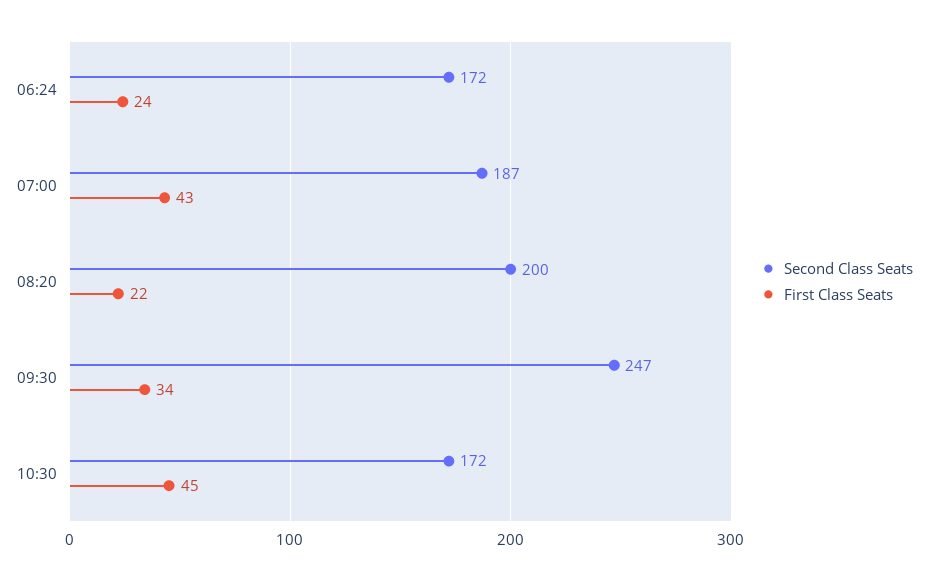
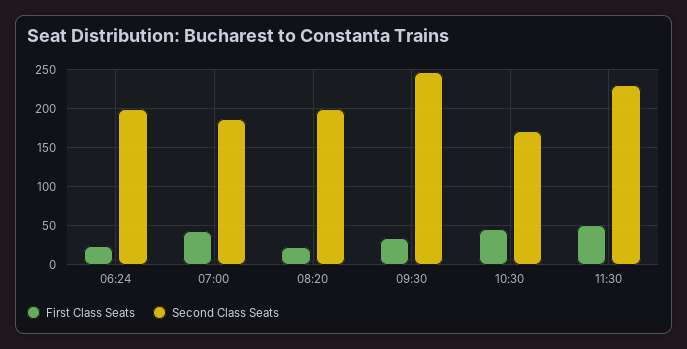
Second Class Seats, 06:24: 172 -> 200
First Class Seats, 11:30: none -> 50
Second Class Seats, 11:30: none -> 230

